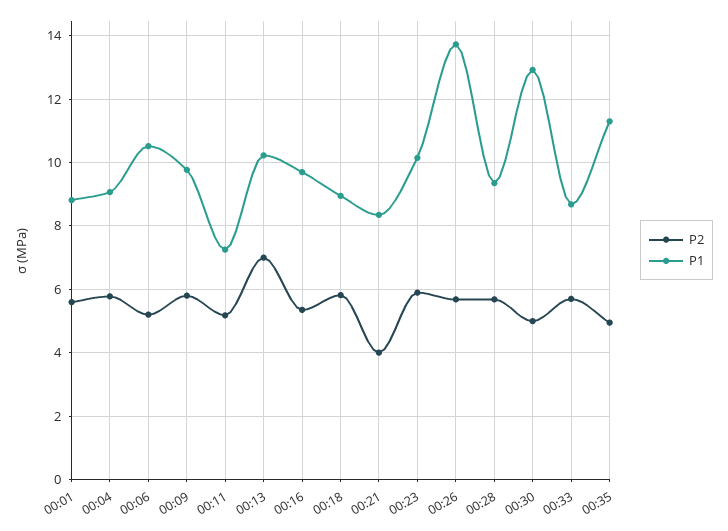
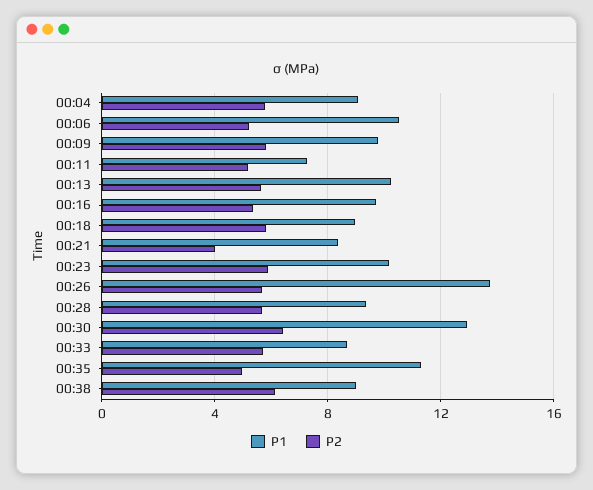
P2, 00:01: 5.6 -> none
P1, 00:01: 8.8 -> none
P2, 00:13: 7 -> 5.5
P2, 00:30: 5 -> 6.5
P1, 00:38: none -> 9
P2, 00:38: none -> 6

